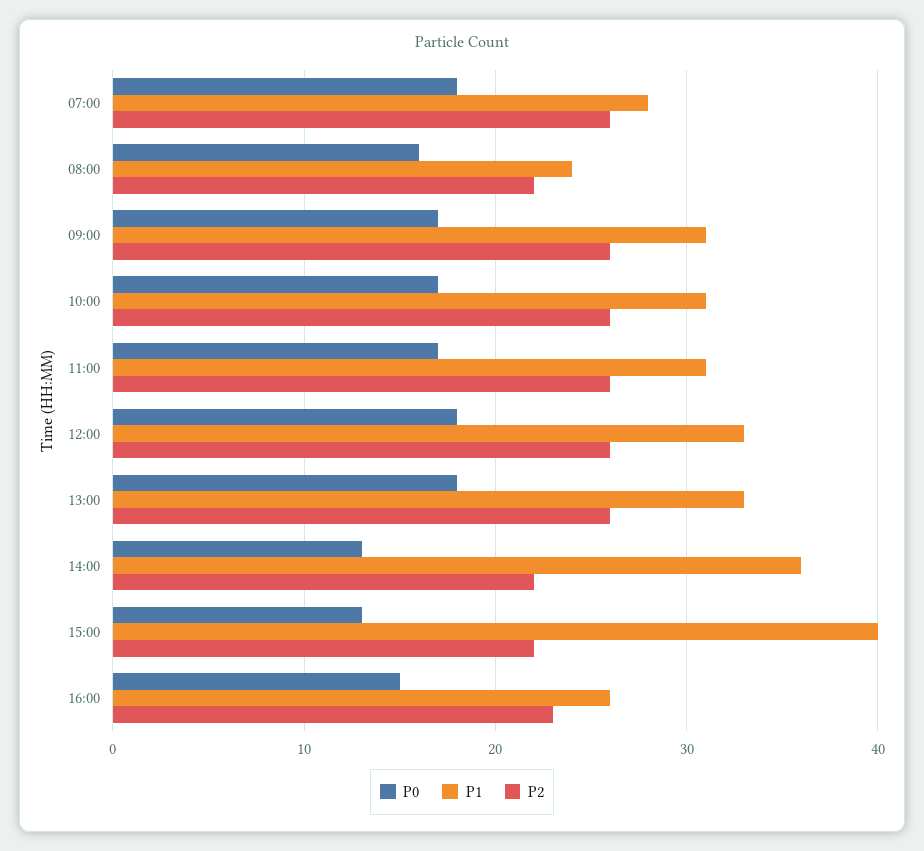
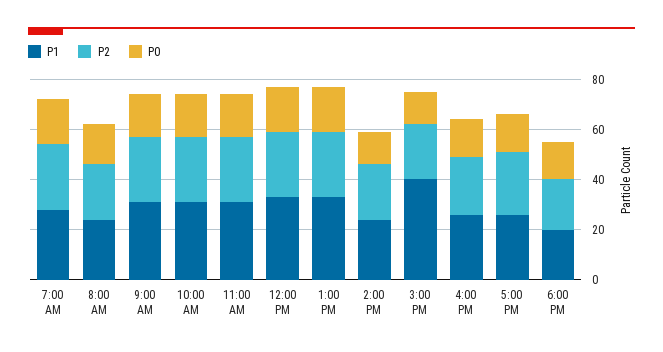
P1, 14:00: 36 -> 25
P1, 5:00 PM: none -> 25
P2, 5:00 PM: none -> 25
P0, 5:00 PM: none -> 15
P1, 6:00 PM: none -> 20
P2, 6:00 PM: none -> 20
P0, 6:00 PM: none -> 15

